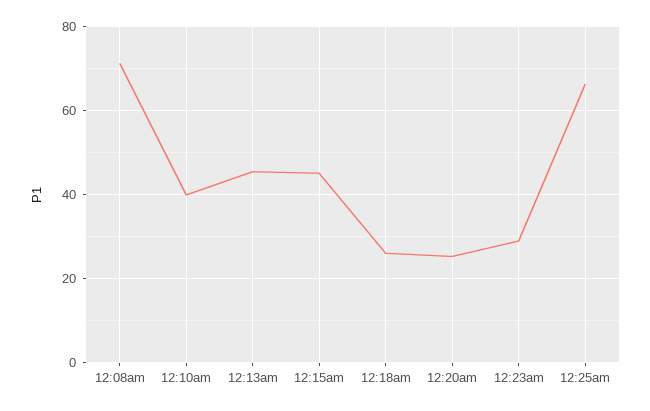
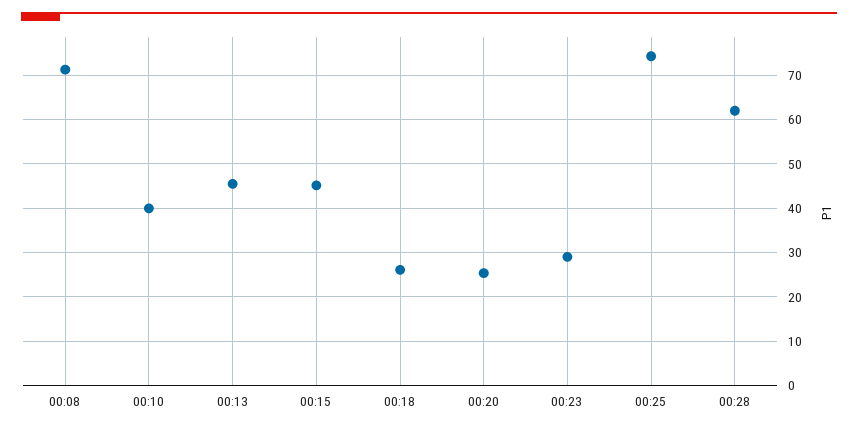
12:25am: 66 -> 74
00:28: none -> 62

